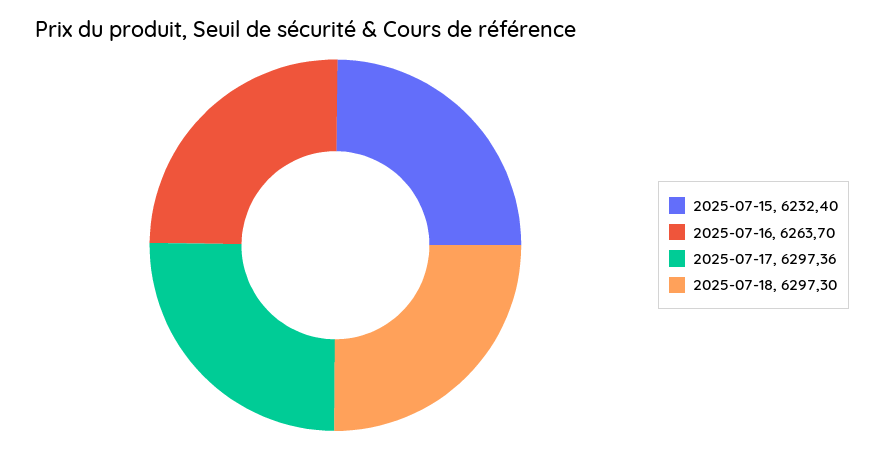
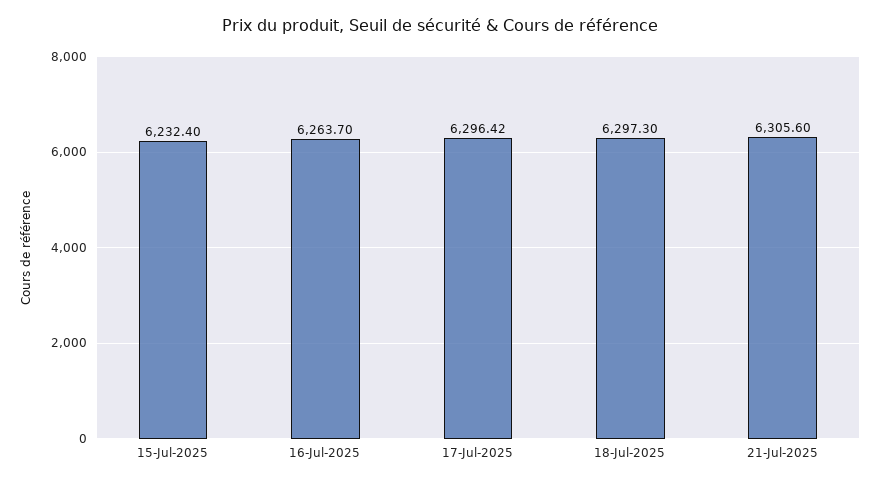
2025-07-17: 6297.36 -> 6296.42
21-Jul-2025: none -> 6305.6

